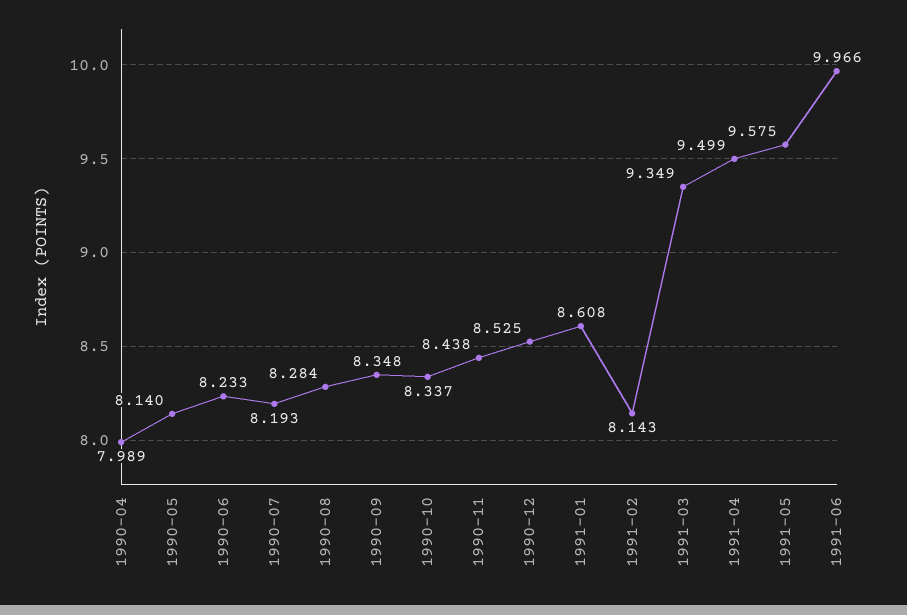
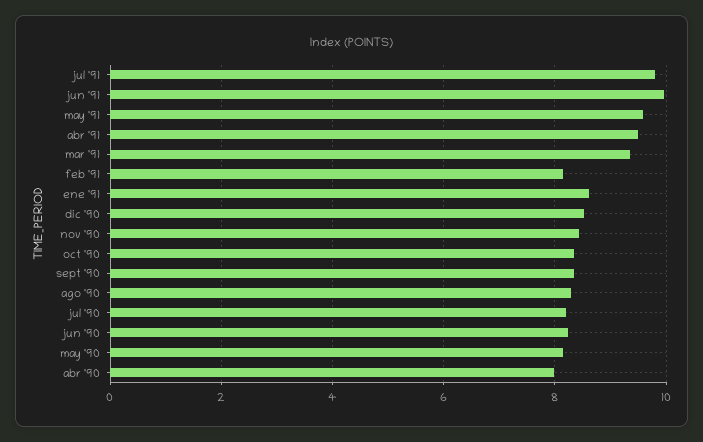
jul '91: none -> 9.8

